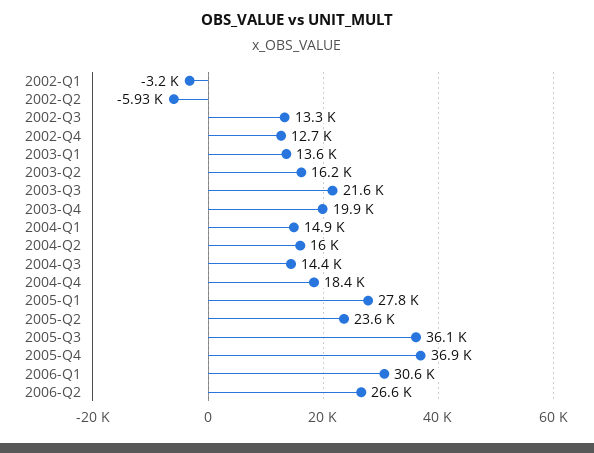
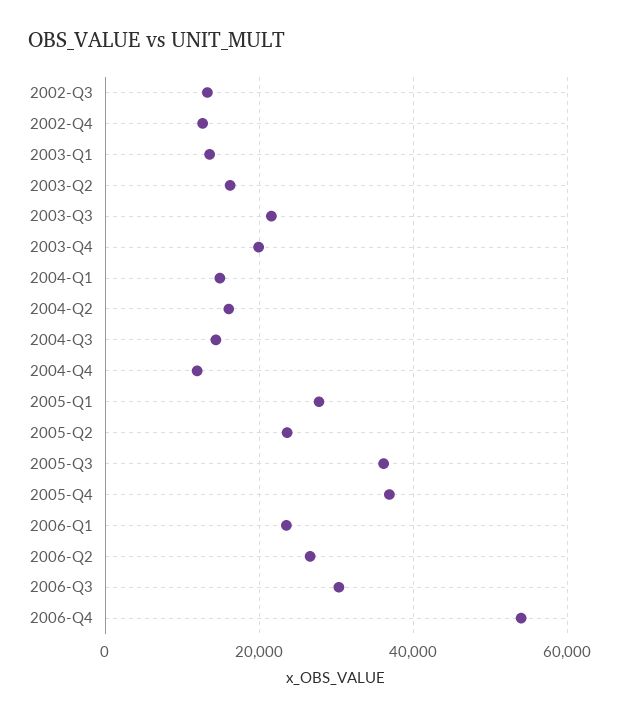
2002-Q1: -3200 -> none
2002-Q2: -5930 -> none
2004-Q4: 18400 -> 12000
2006-Q1: 30600 -> 24000
2006-Q3: none -> 30000
2006-Q4: none -> 54000

